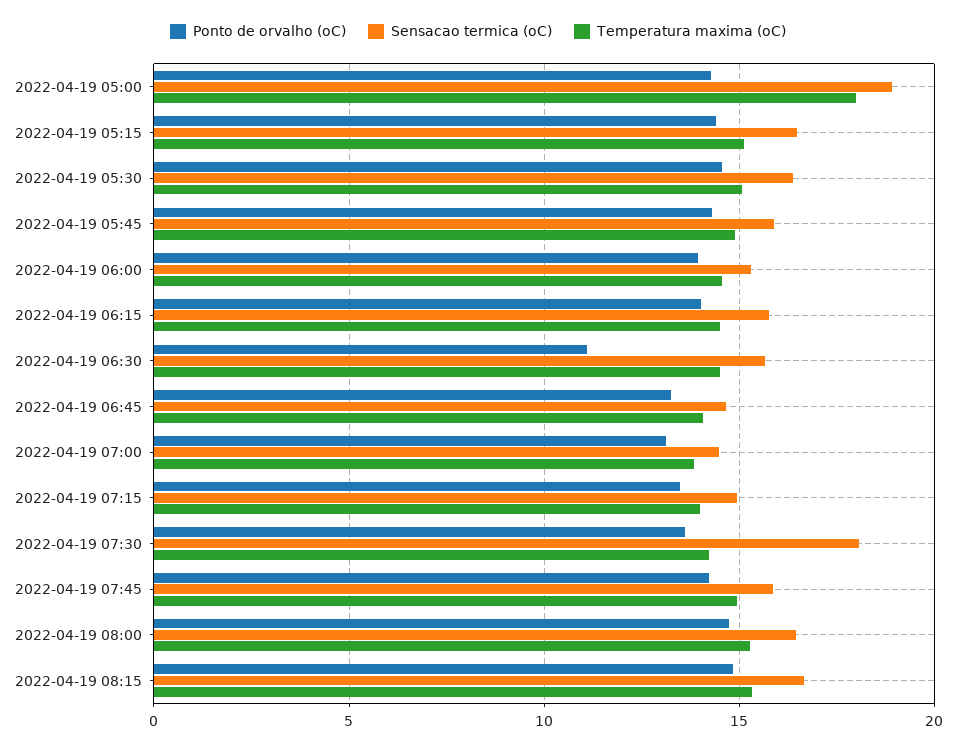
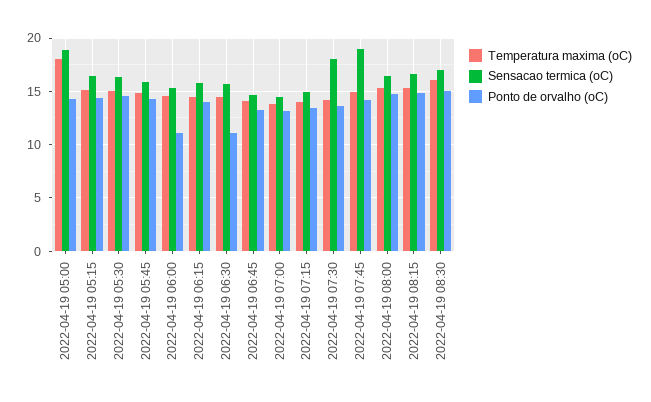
Ponto de orvalho (oC), 2022-04-19 06:00: 14 -> 11
Sensacao termica (oC), 2022-04-19 07:45: 16 -> 19
Temperatura maxima (oC), 2022-04-19 08:30: none -> 16
Sensacao termica (oC), 2022-04-19 08:30: none -> 17
Ponto de orvalho (oC), 2022-04-19 08:30: none -> 15

